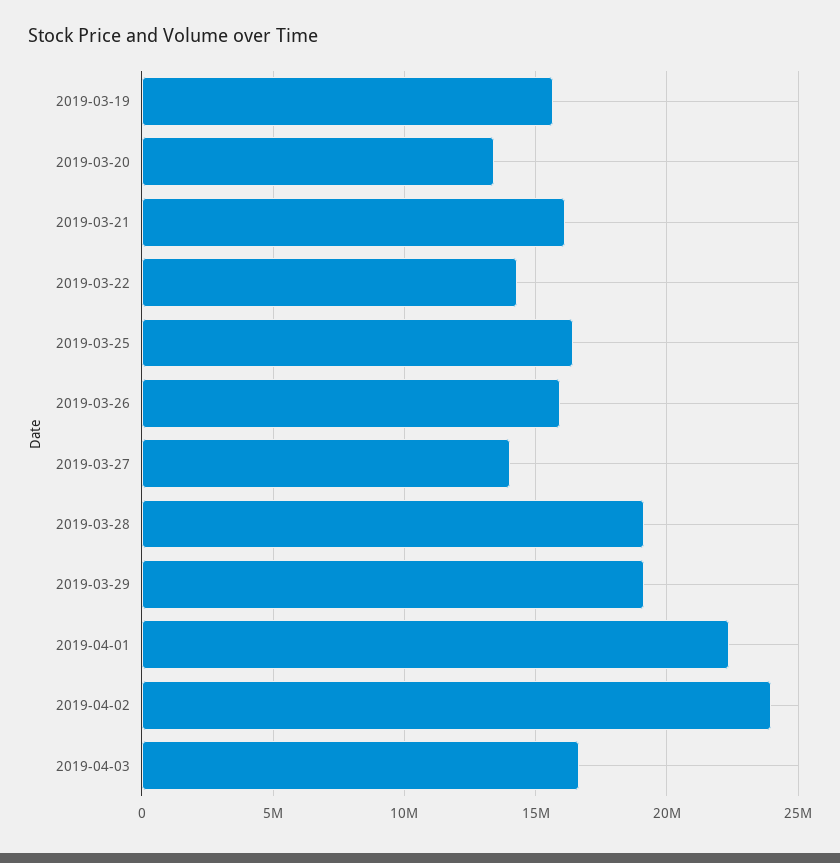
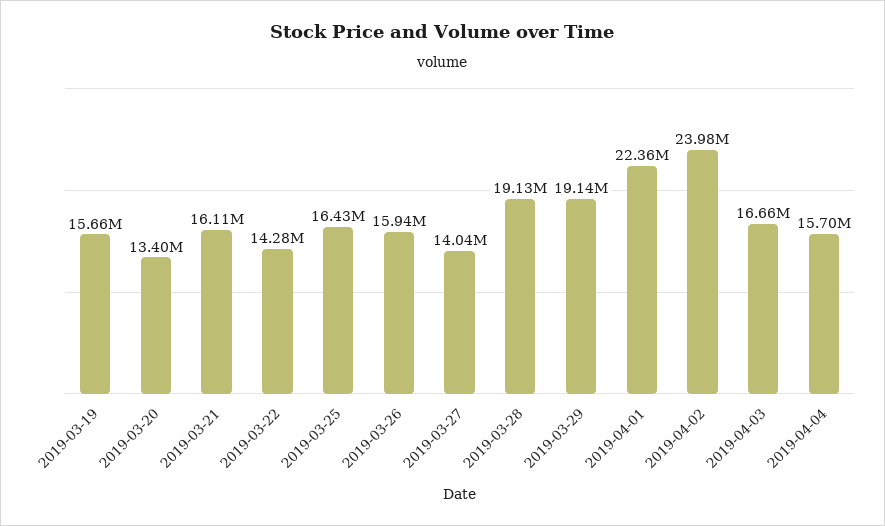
2019-04-04: none -> 15700000

